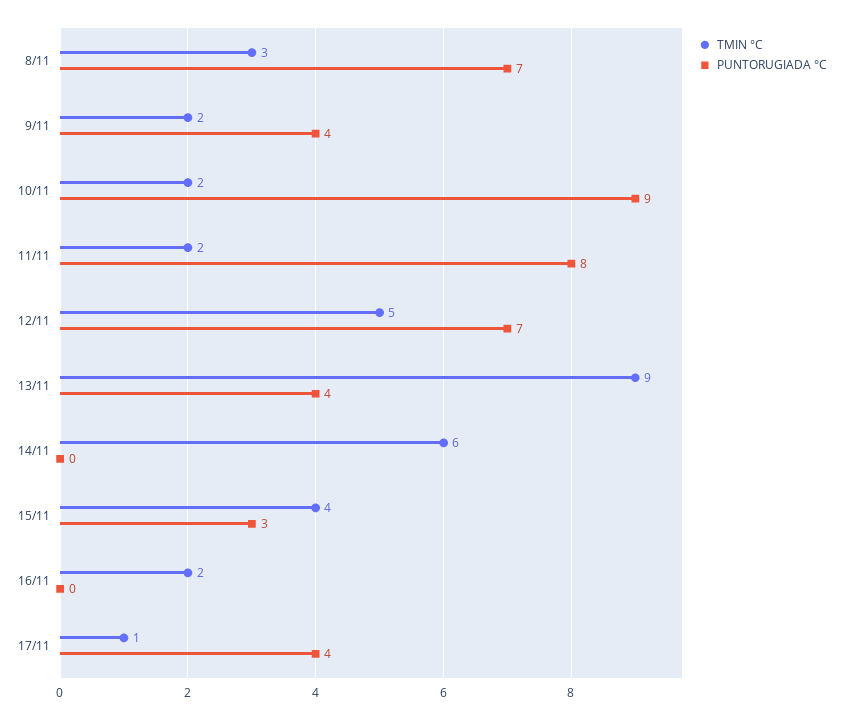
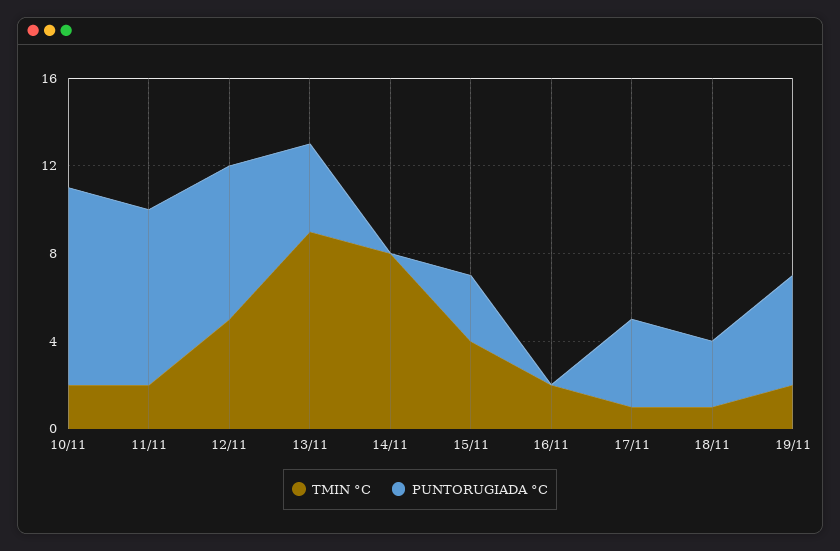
TMIN °C, 8/11: 3 -> none
PUNTORUGIADA °C, 8/11: 7 -> none
TMIN °C, 9/11: 2 -> none
PUNTORUGIADA °C, 9/11: 4 -> none
TMIN °C, 14/11: 6 -> 8
TMIN °C, 18/11: none -> 1
PUNTORUGIADA °C, 18/11: none -> 3
TMIN °C, 19/11: none -> 2
PUNTORUGIADA °C, 19/11: none -> 5

